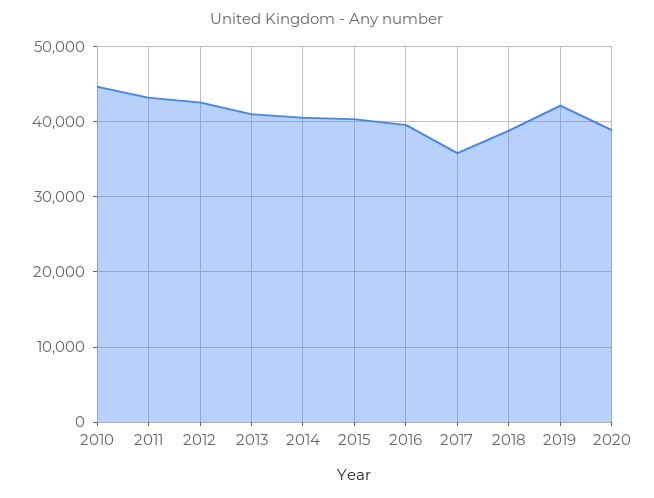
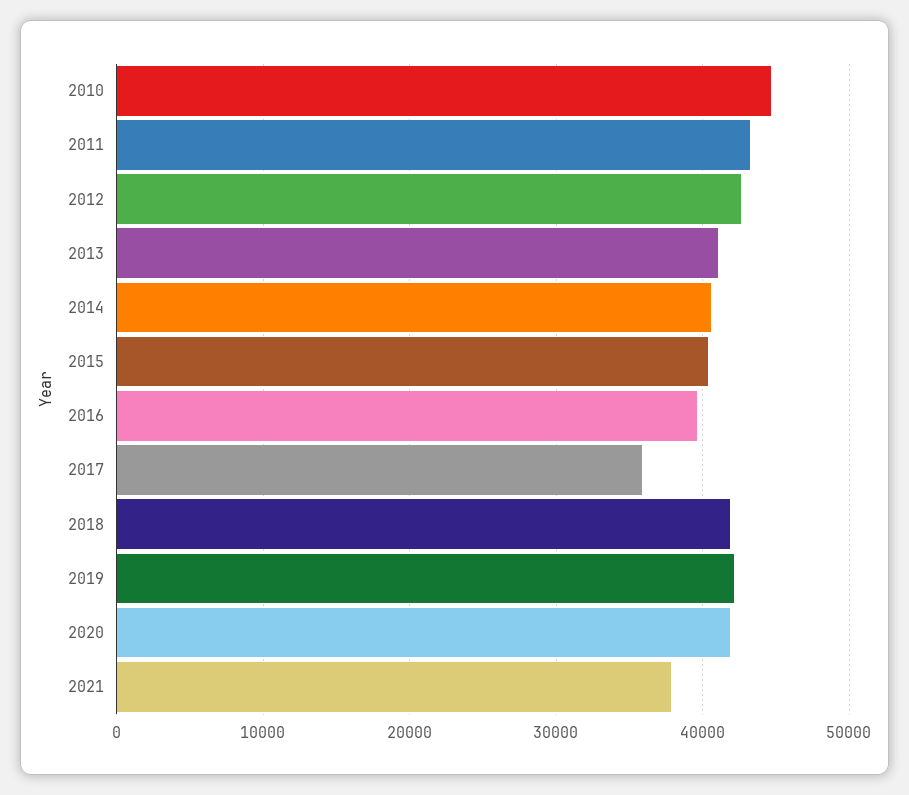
2018: 39000 -> 42000
2020: 39000 -> 42000
2021: none -> 38000

